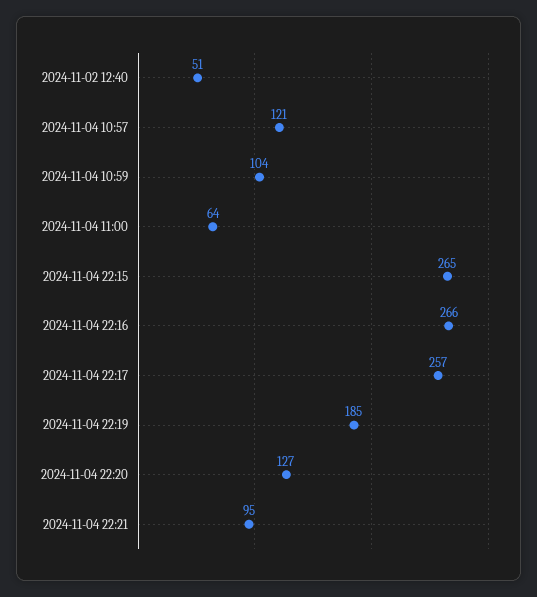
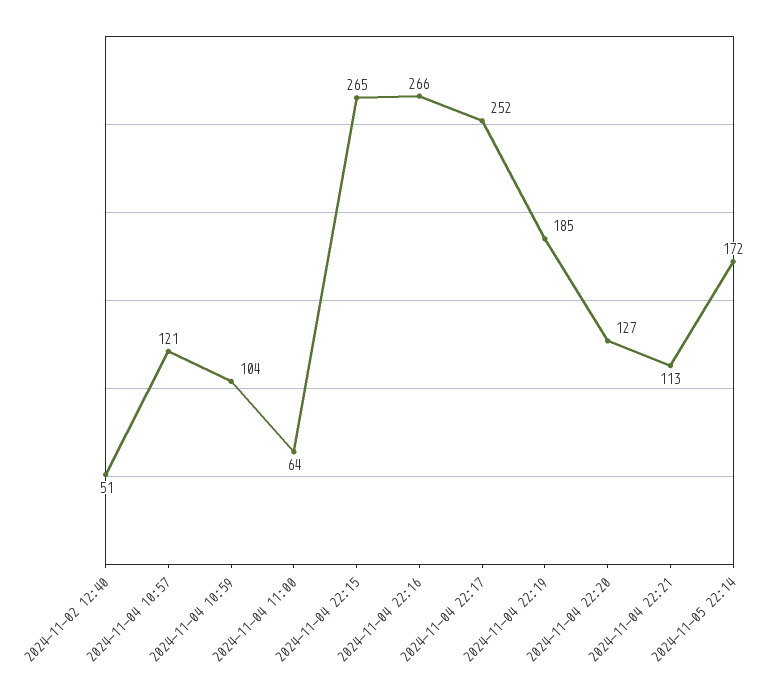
2024-11-04 22:17: 257 -> 252
2024-11-04 22:21: 95 -> 113
2024-11-05 22:14: none -> 172

